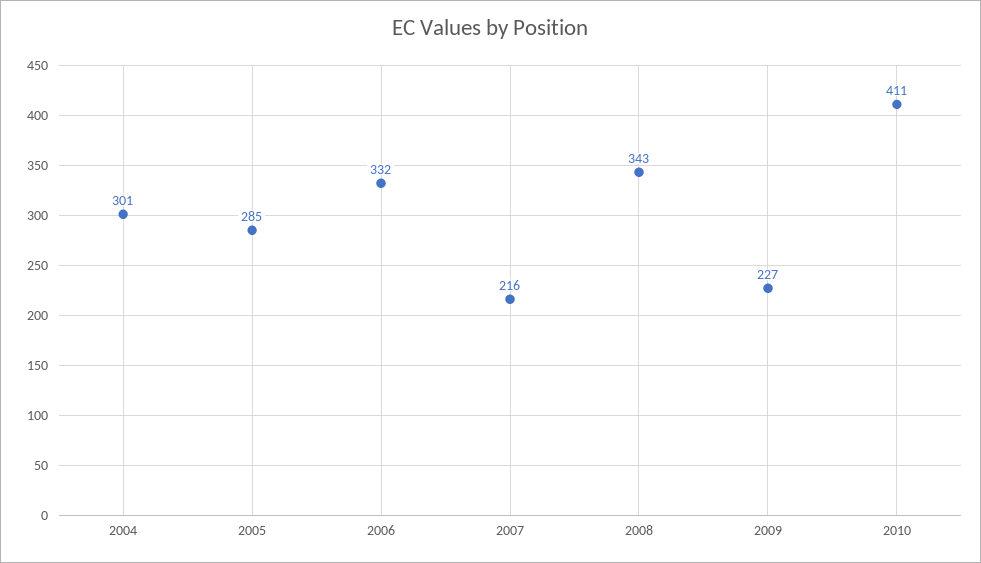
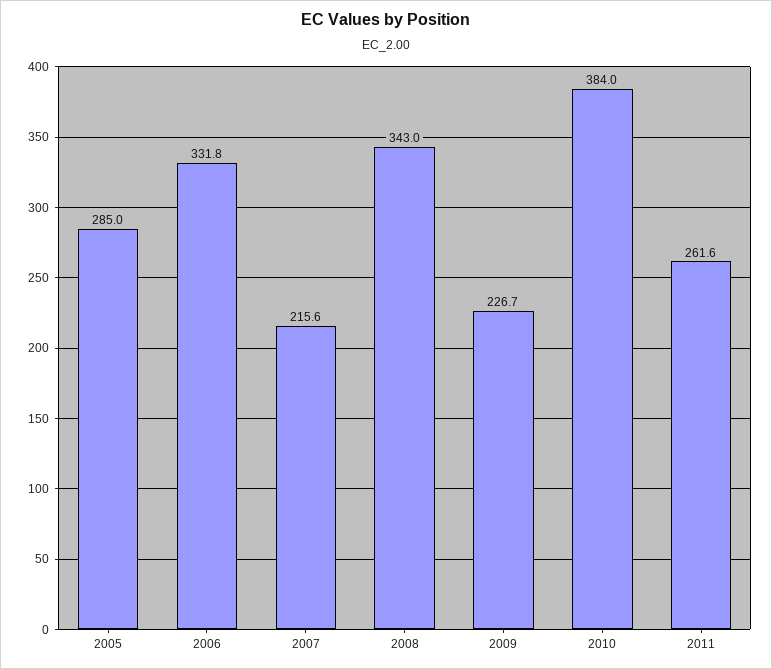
2004: 301 -> none
2010: 411 -> 384
2011: none -> 261.6

